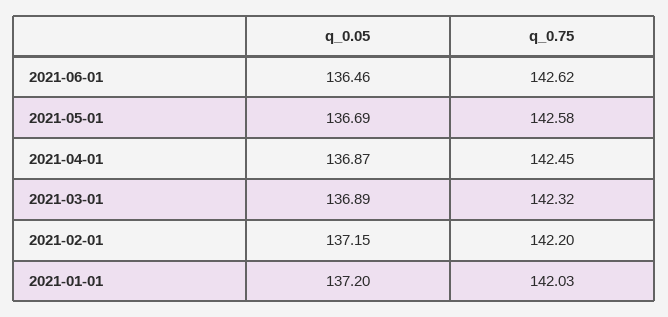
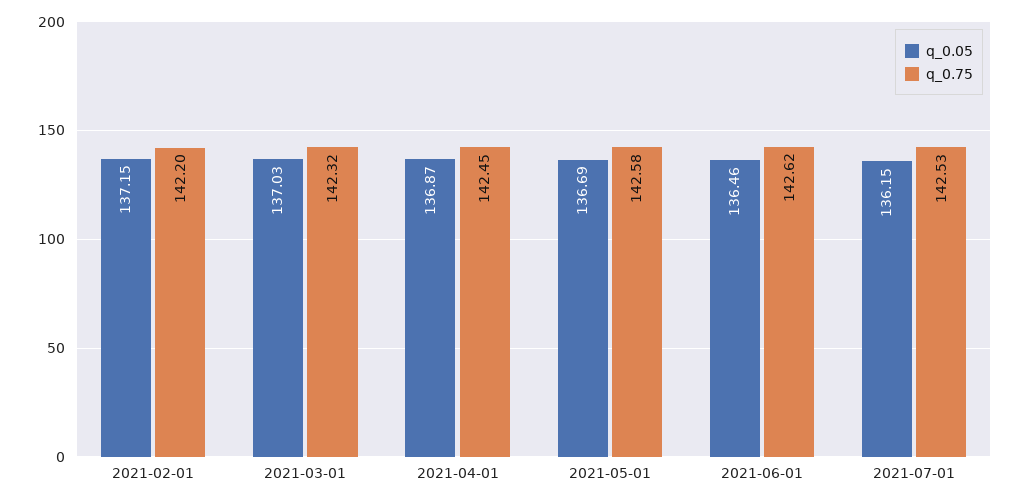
q_0.05, 2021-03-01: 136.89 -> 137.03
q_0.05, 2021-01-01: 137.2 -> none
q_0.75, 2021-01-01: 142.03 -> none
q_0.05, 2021-07-01: none -> 136.15
q_0.75, 2021-07-01: none -> 142.53

